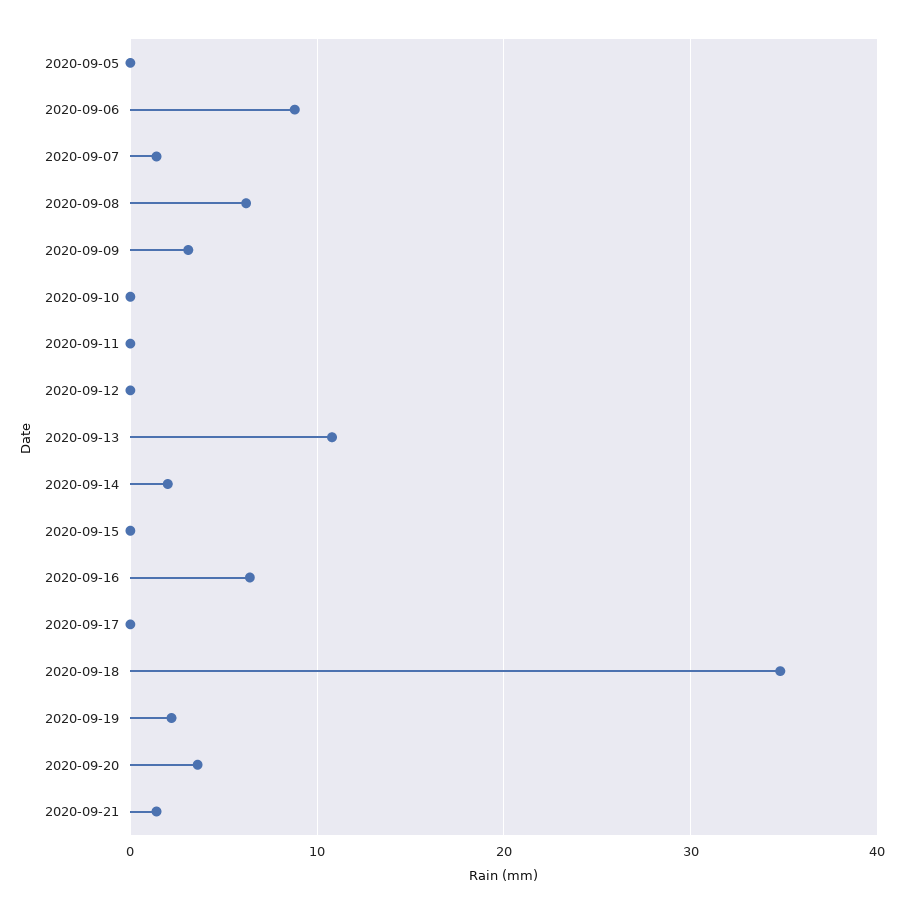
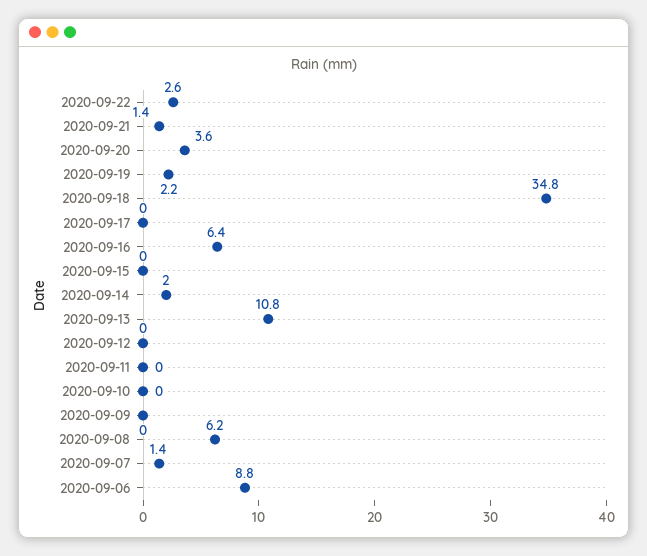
2020-09-05: 0 -> none
2020-09-09: 3 -> 0
2020-09-22: none -> 2.6

